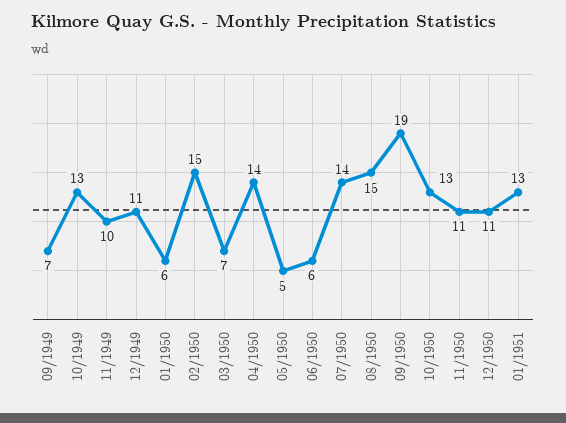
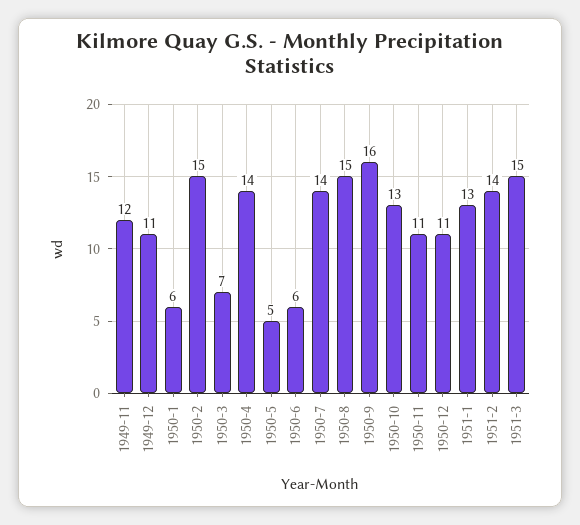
09/1949: 7 -> none
10/1949: 13 -> none
11/1949: 10 -> 12
09/1950: 19 -> 16
1951-2: none -> 14
1951-3: none -> 15

